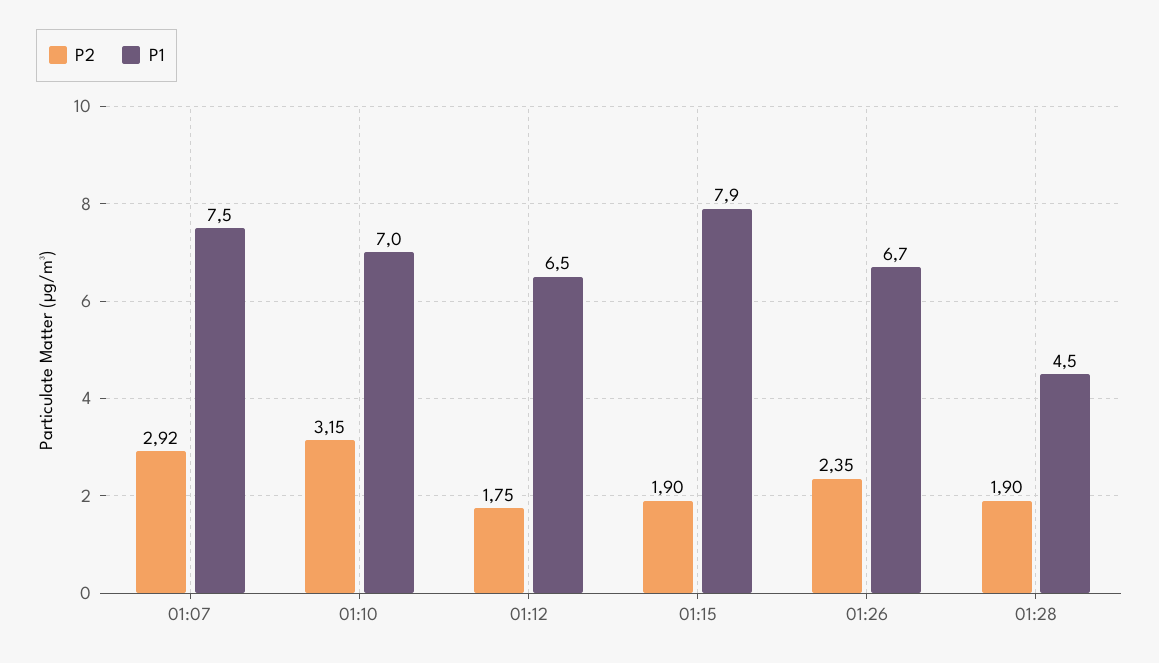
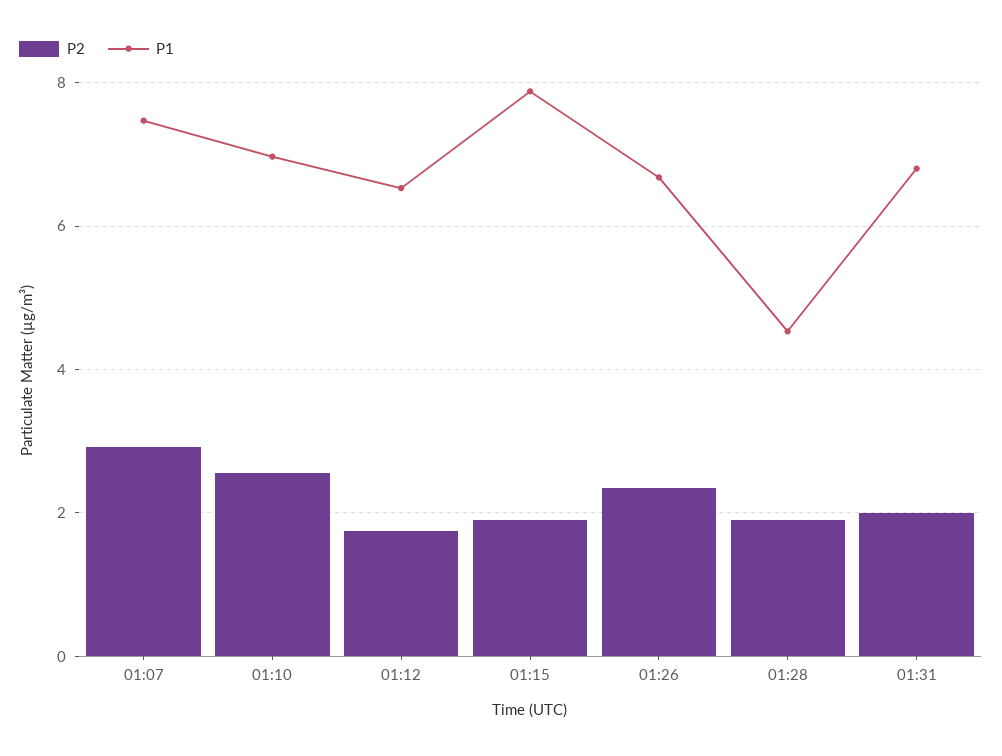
P2, 01:10: 3.15 -> 2.6
P2, 01:31: none -> 2
P1, 01:31: none -> 6.8

